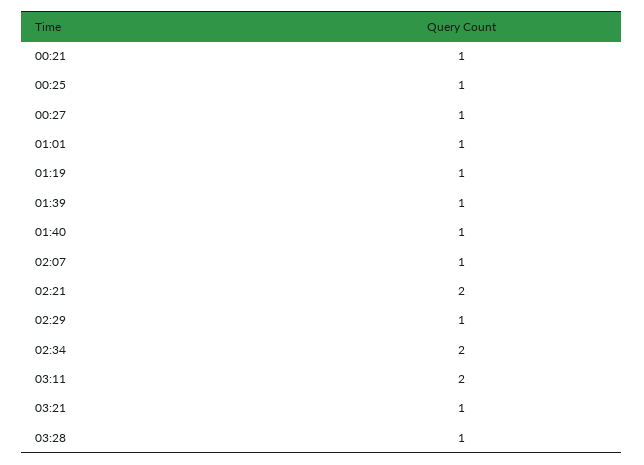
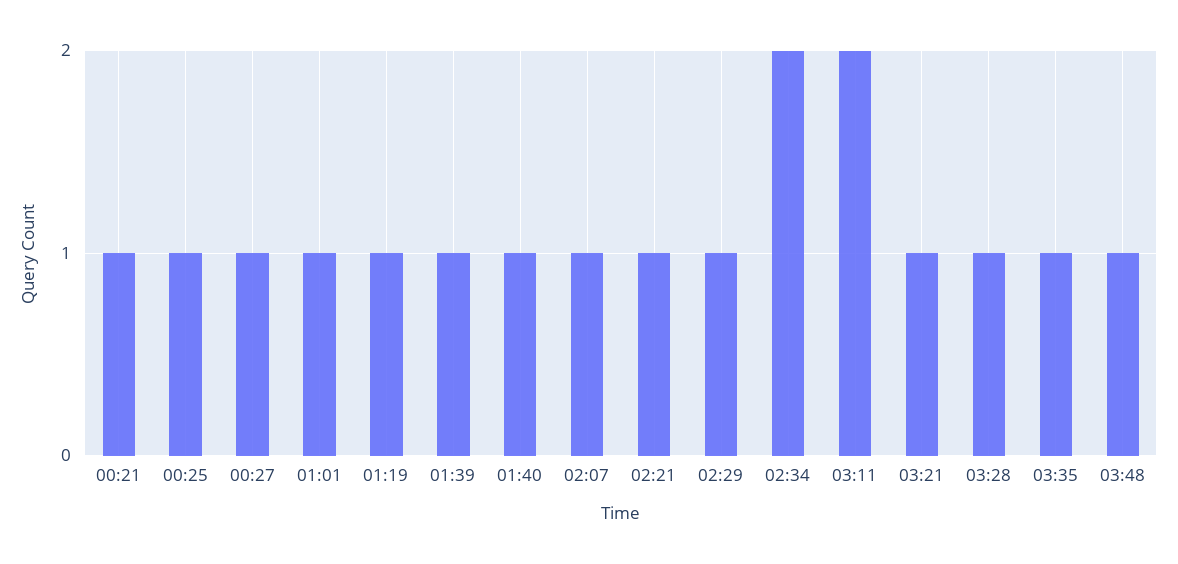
02:21: 2 -> 1
03:35: none -> 1
03:48: none -> 1

